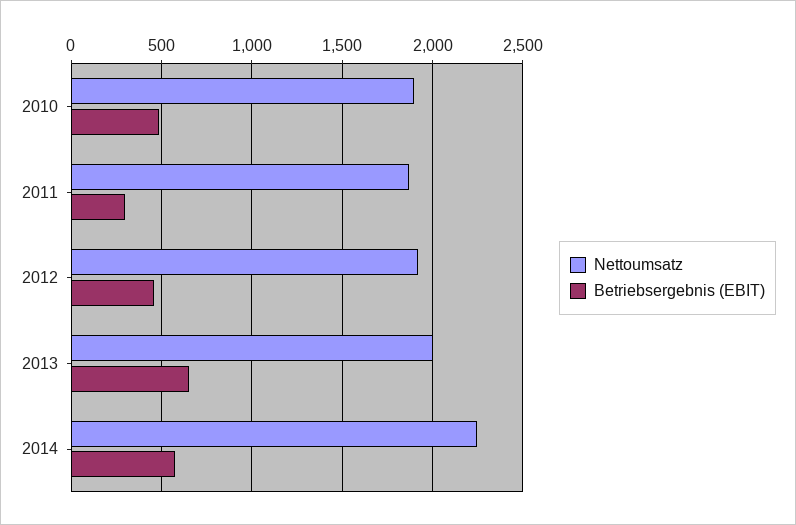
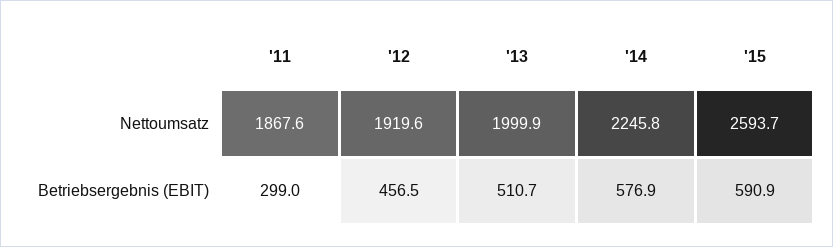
Nettoumsatz, 2010: 1900 -> none
Betriebsergebnis (EBIT), 2010: 500 -> none
Betriebsergebnis (EBIT), 2013: 650 -> 510.7
Nettoumsatz, '15: none -> 2593.7
Betriebsergebnis (EBIT), '15: none -> 590.9

